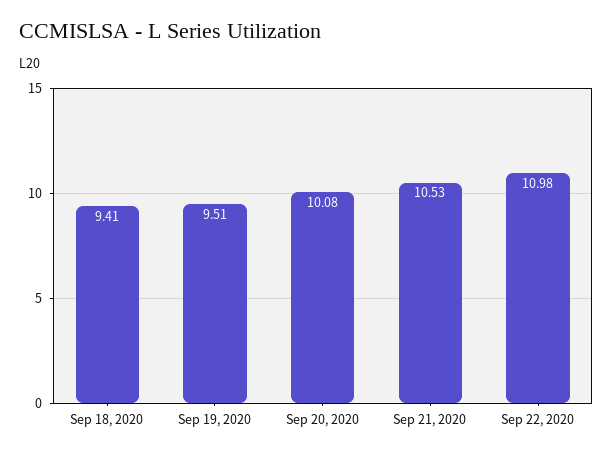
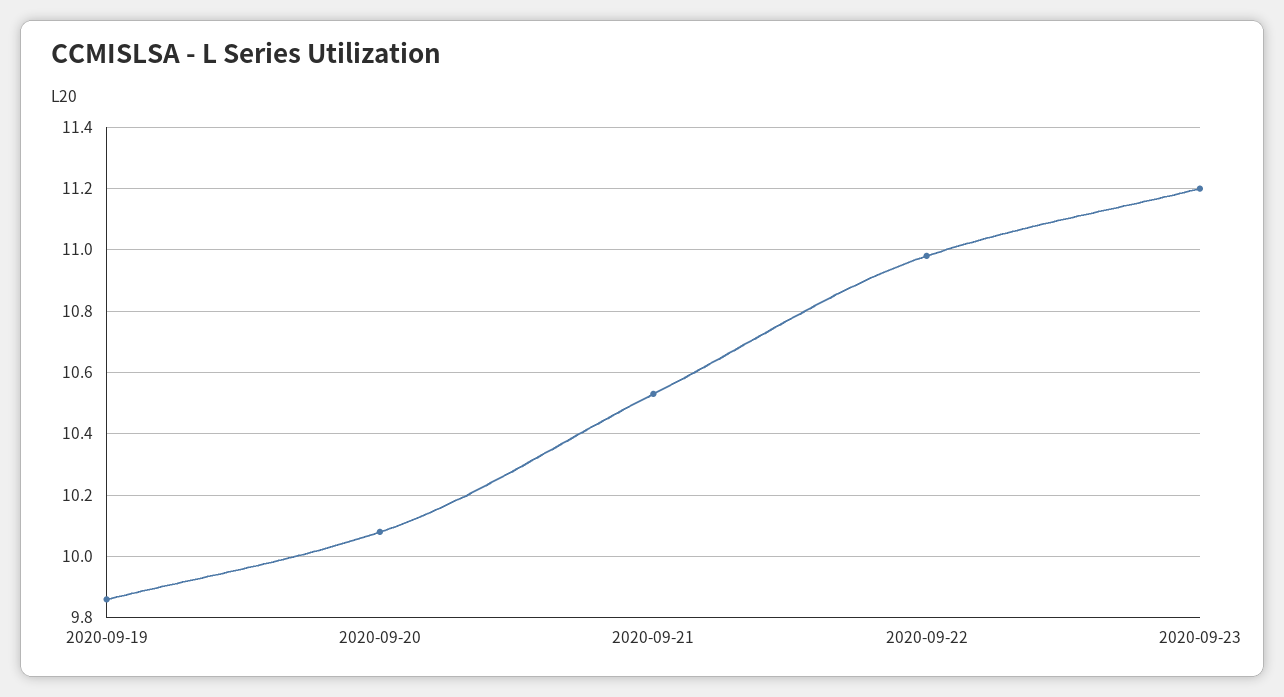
Sep 18, 2020: 9.41 -> none
Sep 19, 2020: 9.51 -> 9.85
2020-09-23: none -> 11.2

